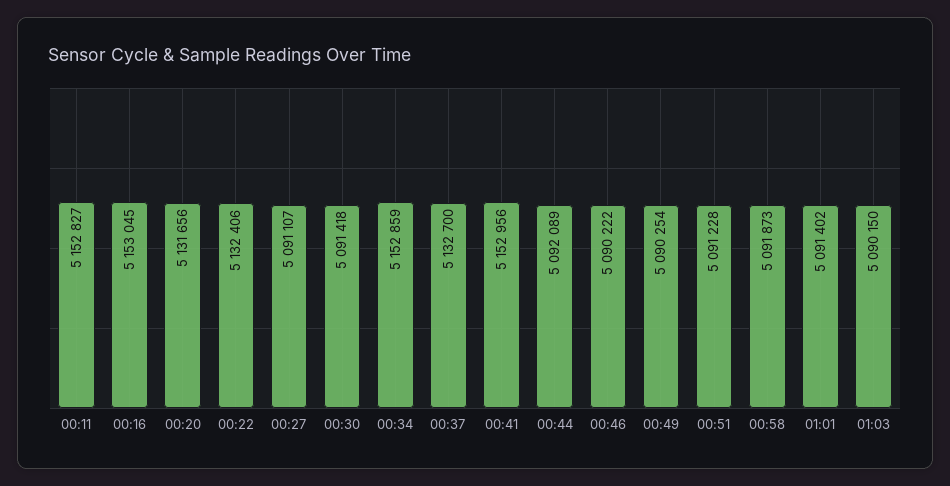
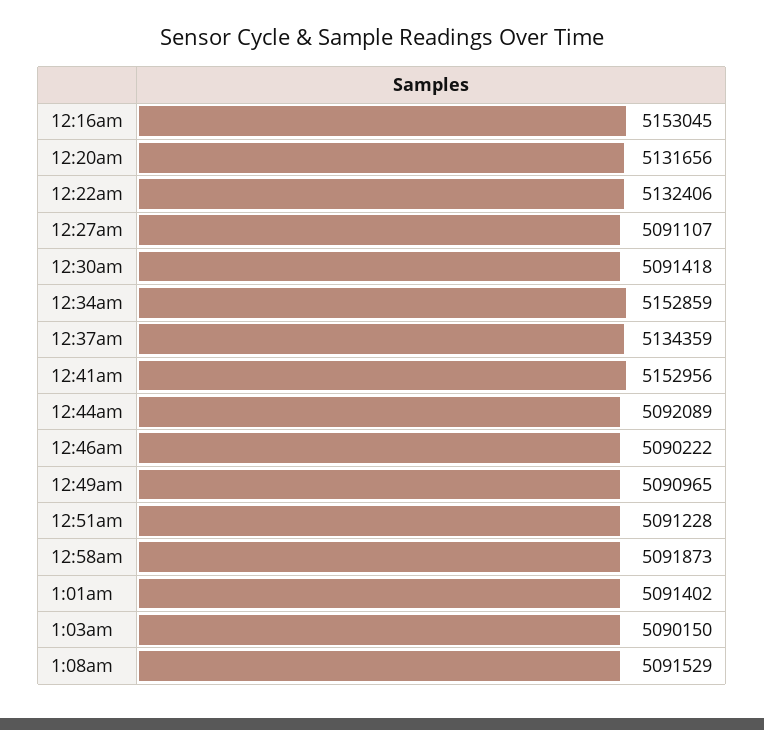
00:11: 5152827 -> none
00:37: 5132700 -> 5134359
00:49: 5090254 -> 5090965
1:08am: none -> 5091529

